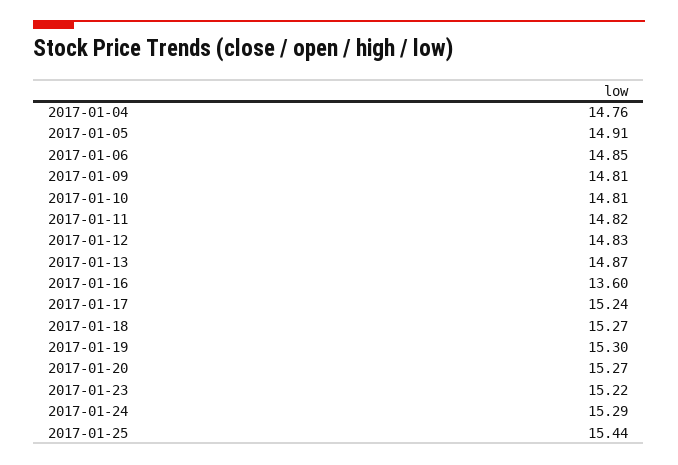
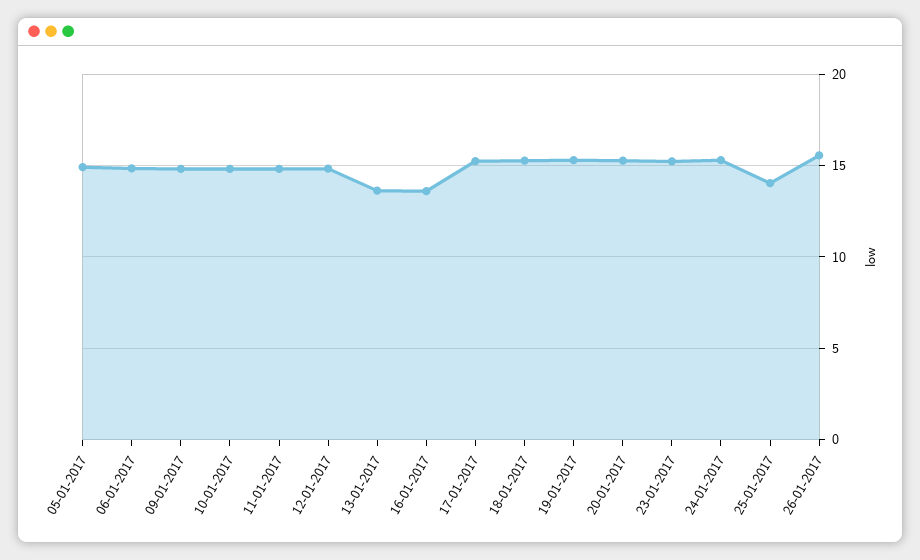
2017-01-04: 14.76 -> none
2017-01-13: 14.87 -> 13.5
2017-01-25: 15.44 -> 14
26-01-2017: none -> 15.5

